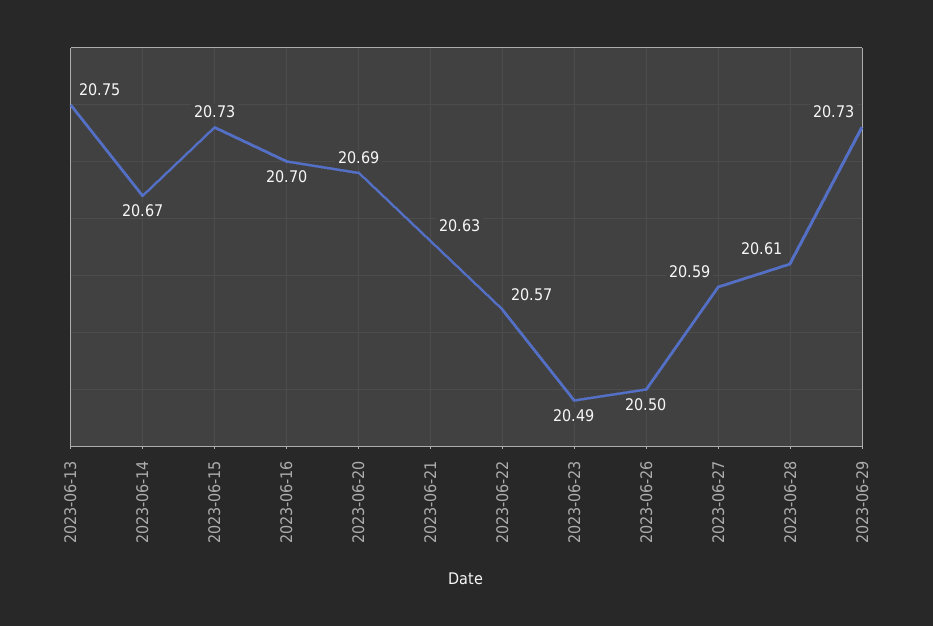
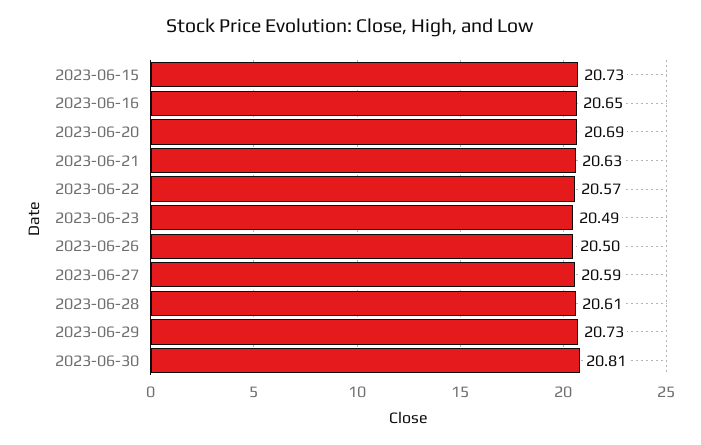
2023-06-13: 20.75 -> none
2023-06-14: 20.67 -> none
2023-06-16: 20.7 -> 20.65
2023-06-30: none -> 20.81

